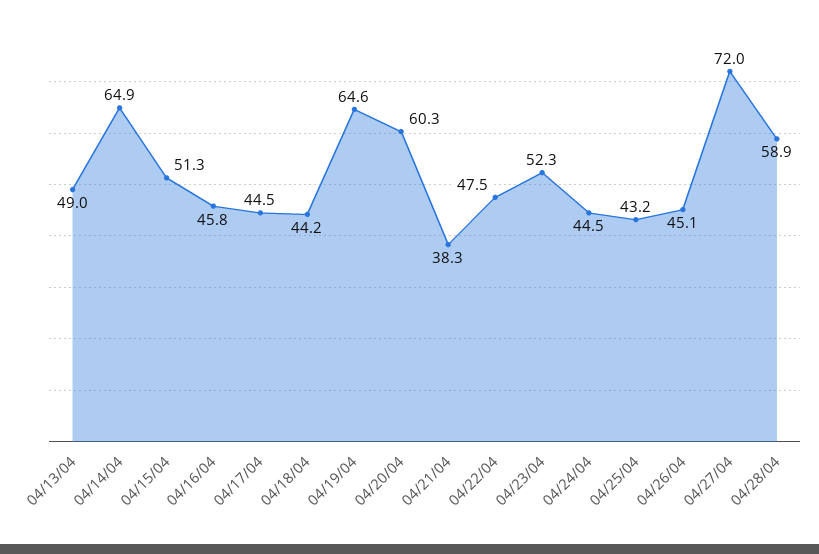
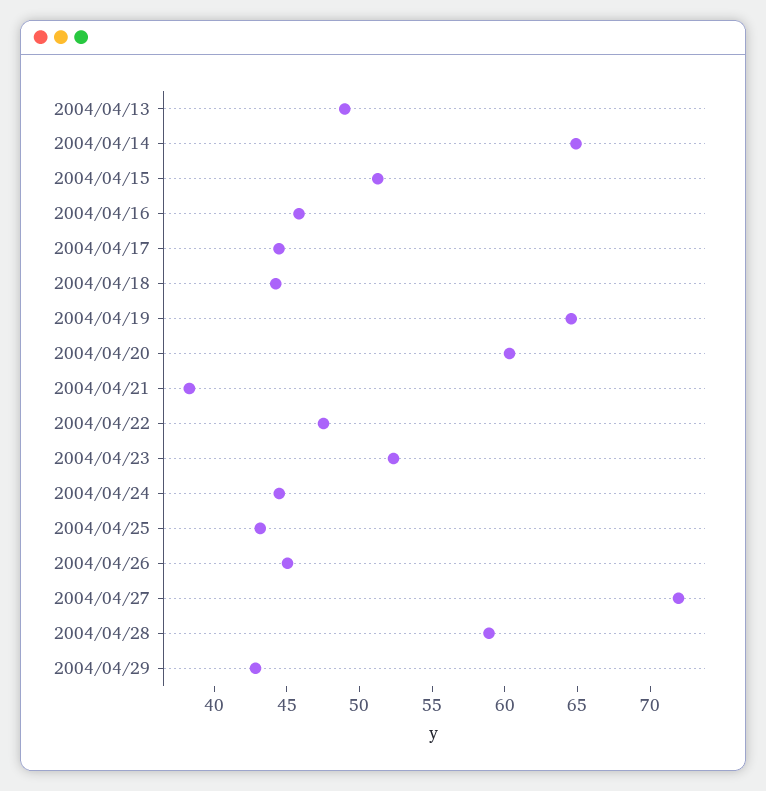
2004/04/29: none -> 43

